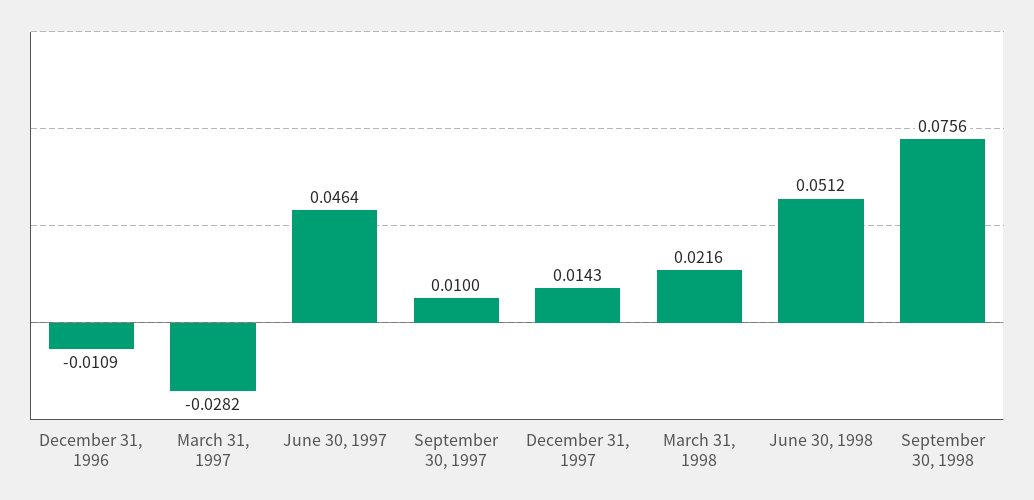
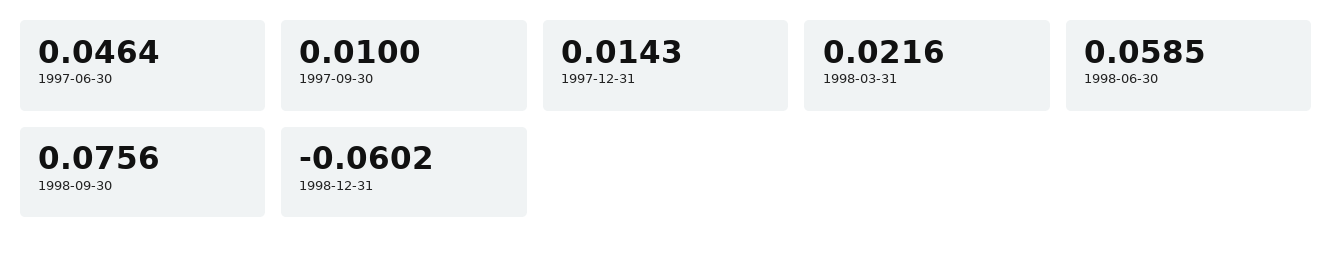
December 31, 1996: -0.0109 -> none
March 31, 1997: -0.0282 -> none
June 30, 1998: 0.0512 -> 0.0585
1998-12-31: none -> -0.0602

